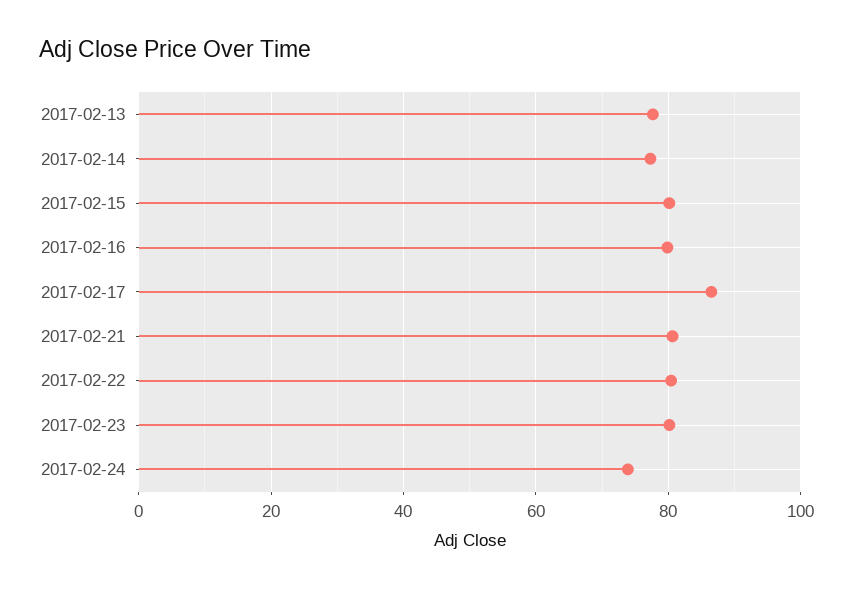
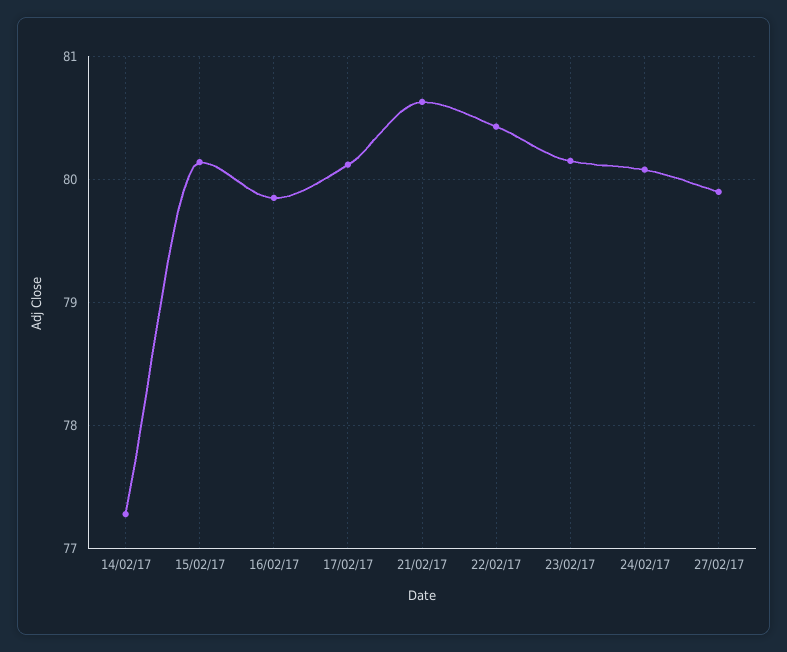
2017-02-13: 78 -> none
2017-02-17: 86 -> 80.1
2017-02-24: 74 -> 80.1
27/02/17: none -> 79.9

